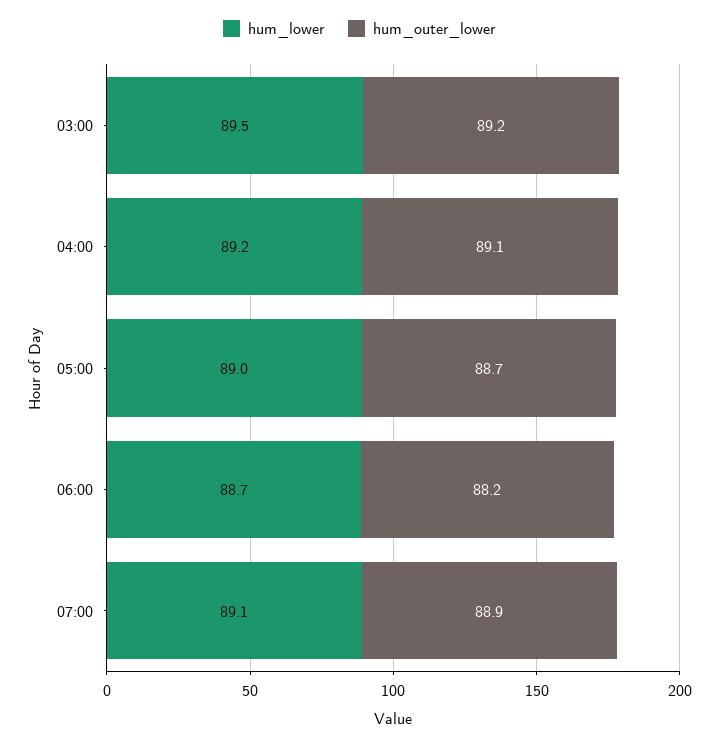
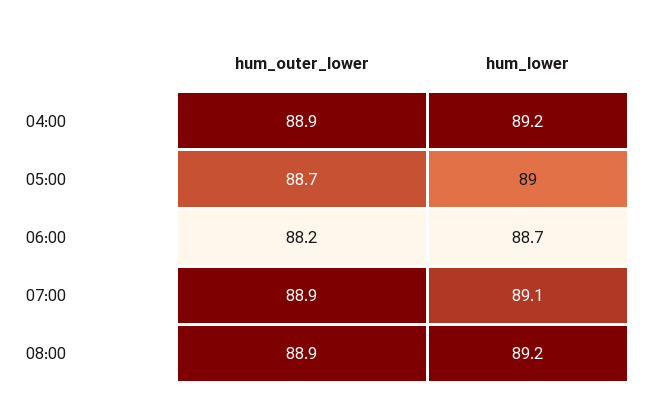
hum_lower, 03:00: 89.5 -> none
hum_outer_lower, 03:00: 89.2 -> none
hum_outer_lower, 04:00: 89.1 -> 88.9
hum_outer_lower, 08:00: none -> 88.9
hum_lower, 08:00: none -> 89.2

